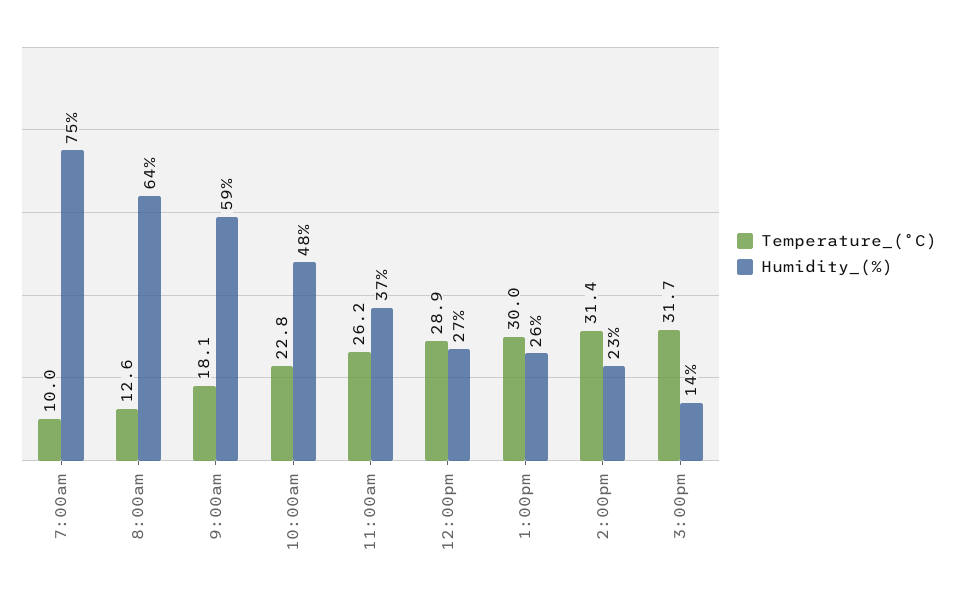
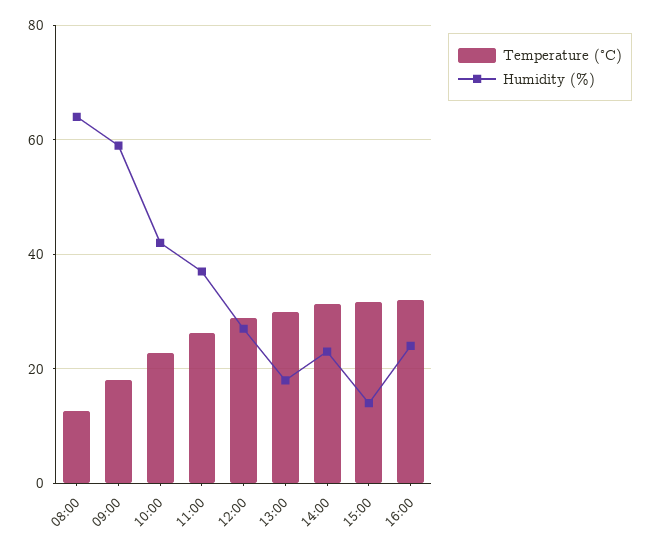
Temperature_(°C), 7:00am: 10 -> none
Humidity_(%), 7:00am: 75 -> none
Humidity_(%), 10:00am: 48 -> 42
Humidity_(%), 1:00pm: 26 -> 18
Temperature_(°C), 16:00: none -> 32
Humidity_(%), 16:00: none -> 24

